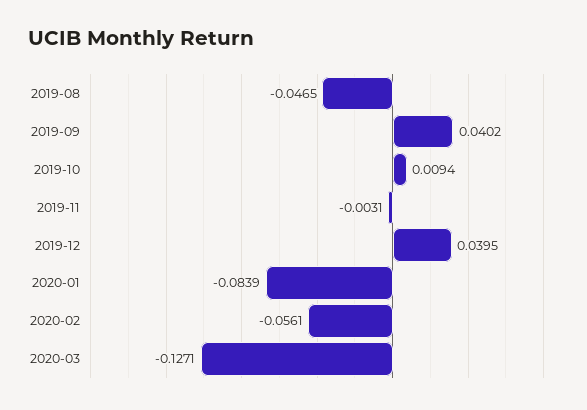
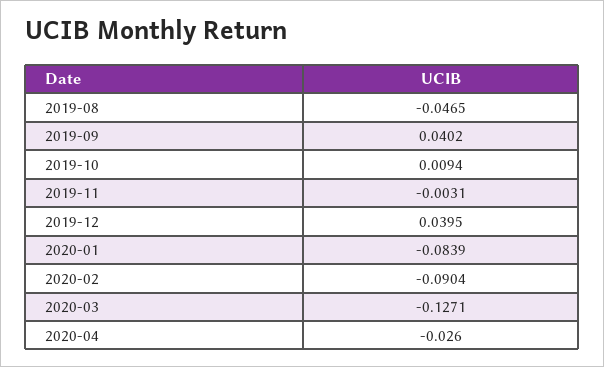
2020-02: -0.0561 -> -0.0904
2020-04: none -> -0.026

